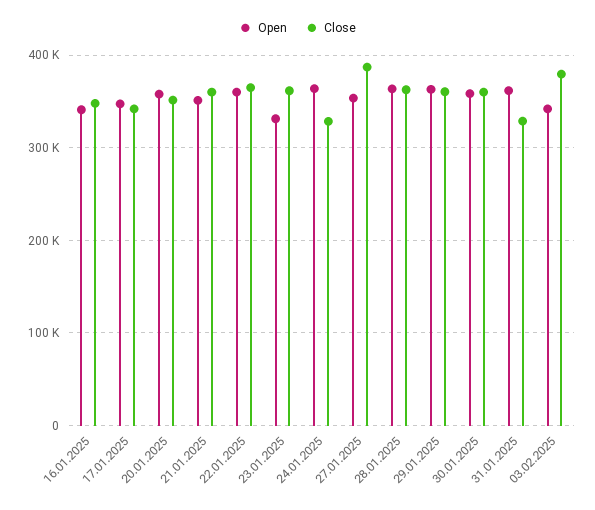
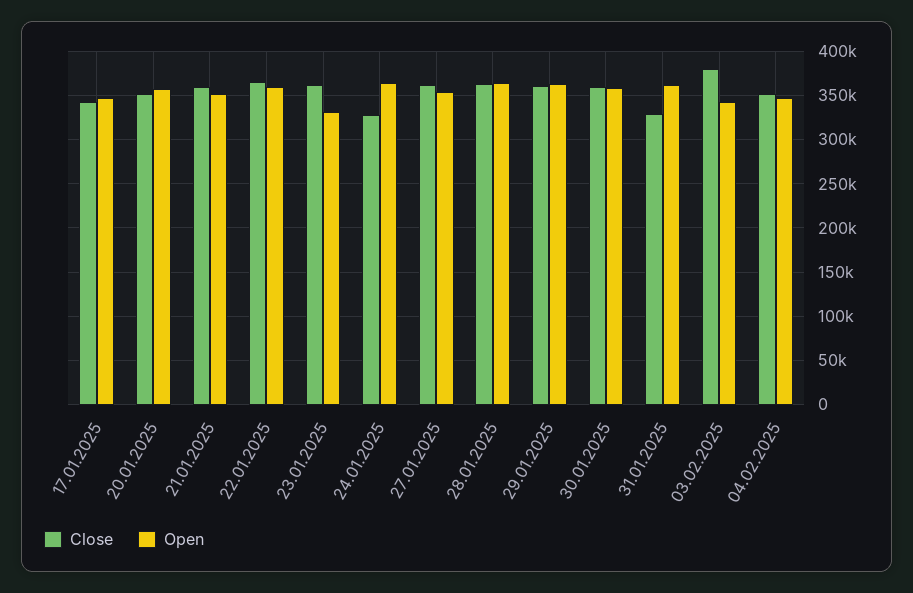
Open, 16.01.2025: 340000 -> none
Close, 16.01.2025: 350000 -> none
Close, 27.01.2025: 390000 -> 360000
Close, 04.02.2025: none -> 350000
Open, 04.02.2025: none -> 350000

